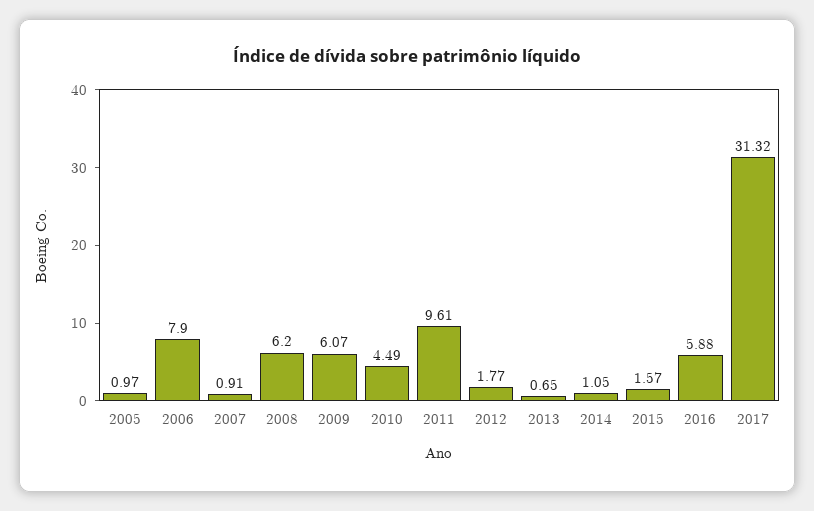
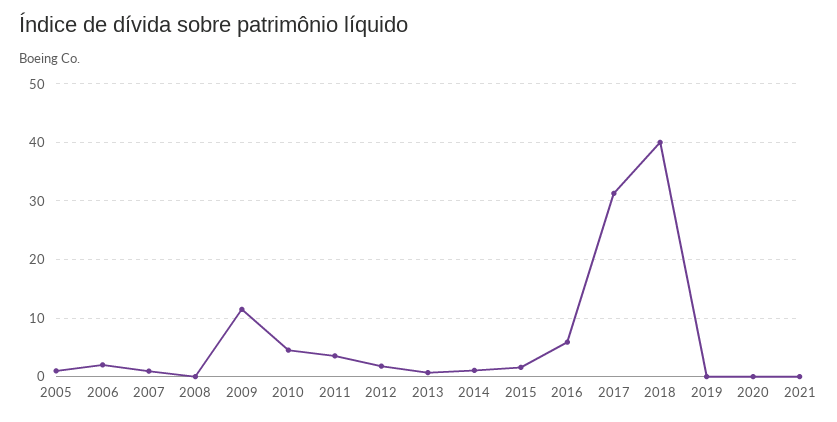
2006: 7.9 -> 2
2008: 6.2 -> 0
2009: 6.07 -> 12
2011: 9.61 -> 4
2018: none -> 40
2019: none -> 0
2020: none -> 0
2021: none -> 0

